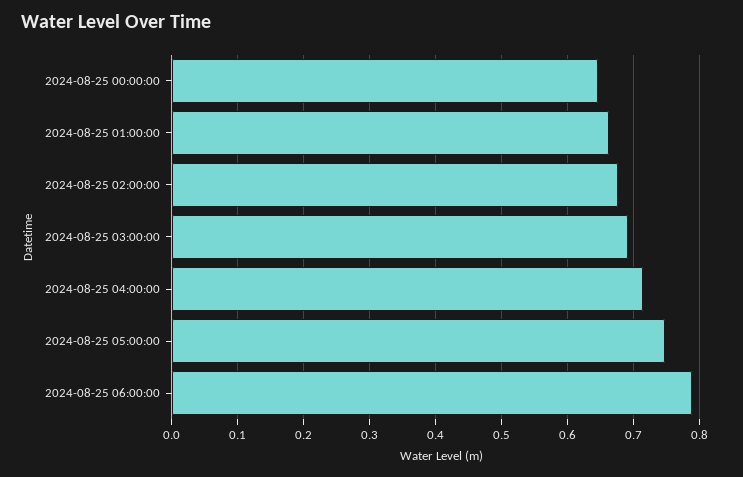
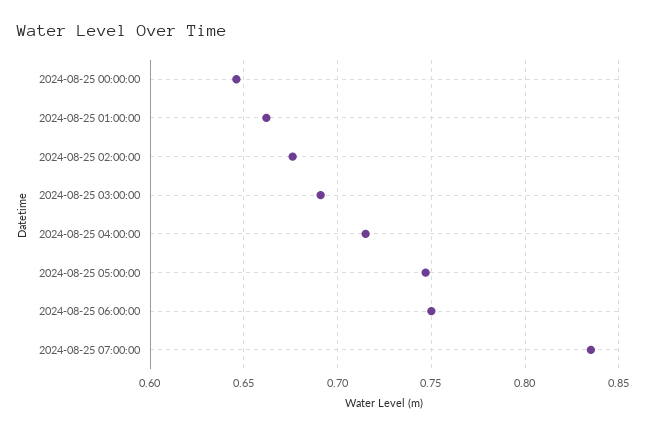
2024-08-25 06:00:00: 0.79 -> 0.75
2024-08-25 07:00:00: none -> 0.835

